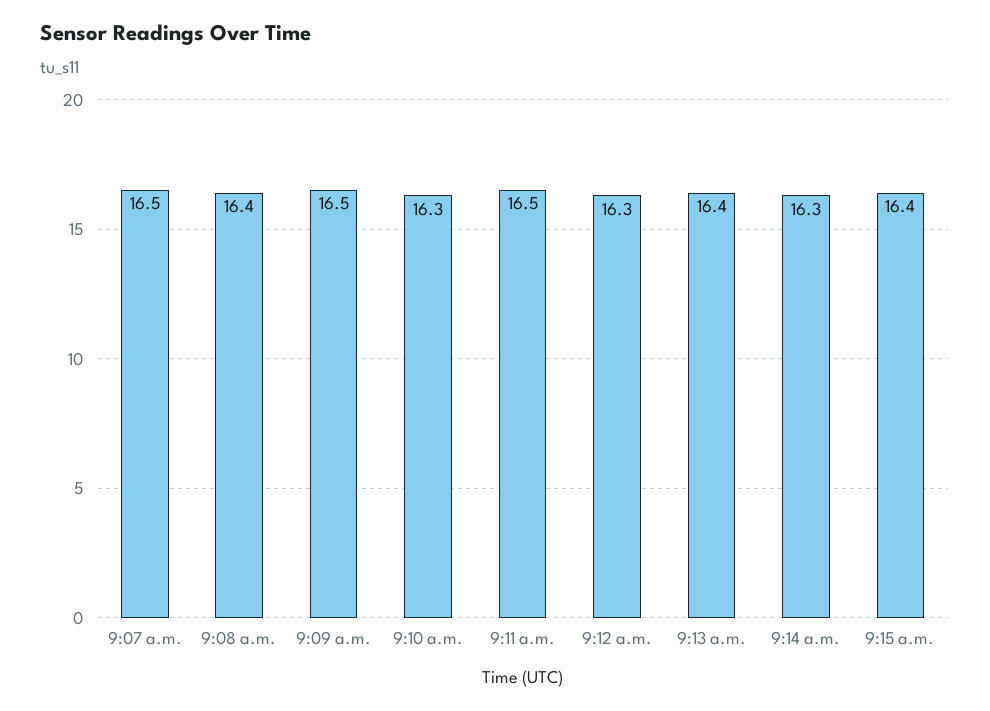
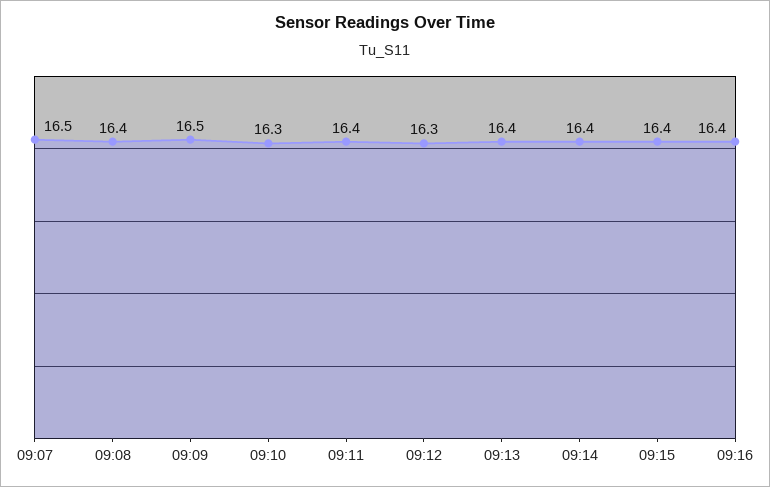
9:11 a.m.: 16.5 -> 16.4
9:14 a.m.: 16.3 -> 16.4
09:16: none -> 16.4

